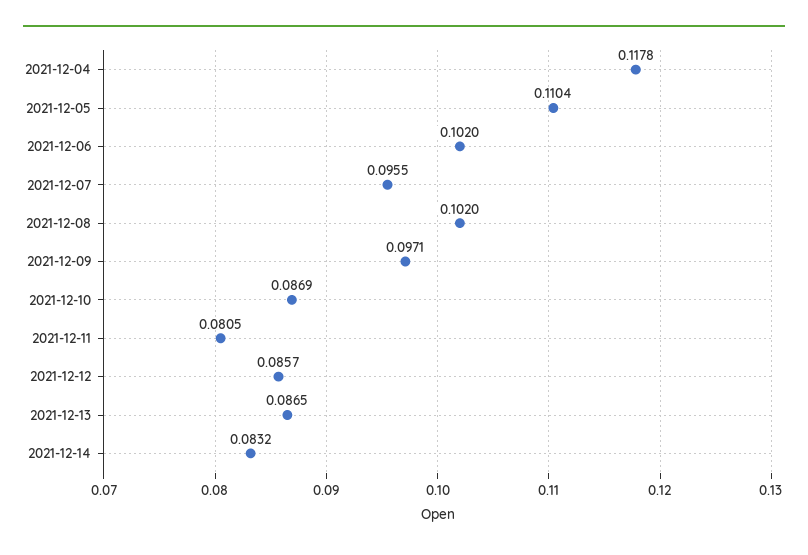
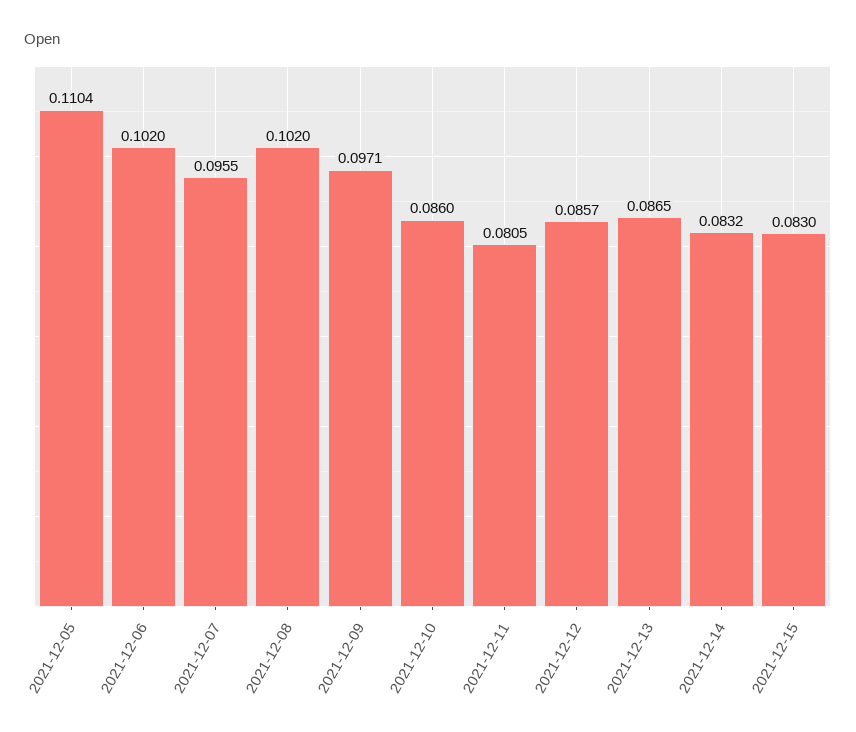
2021-12-04: 0.1178 -> none
2021-12-10: 0.0869 -> 0.086
2021-12-15: none -> 0.083

